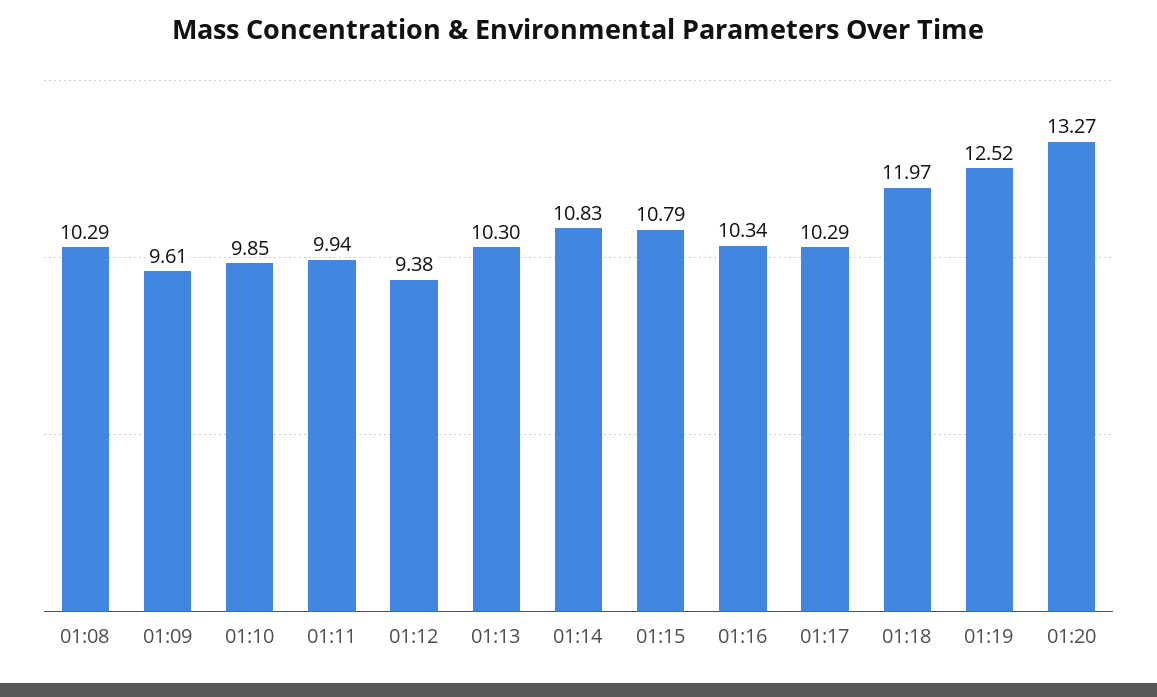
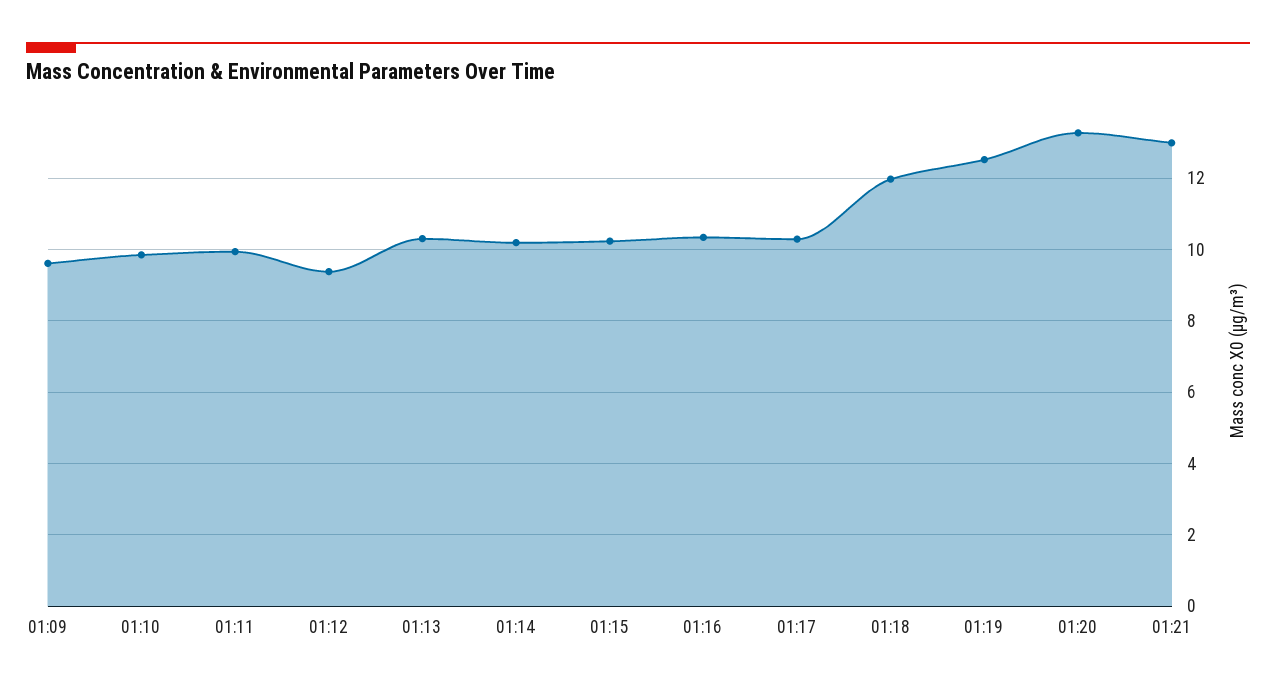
01:08: 10.29 -> none
01:14: 10.83 -> 10.2
01:15: 10.79 -> 10.2
01:21: none -> 13

